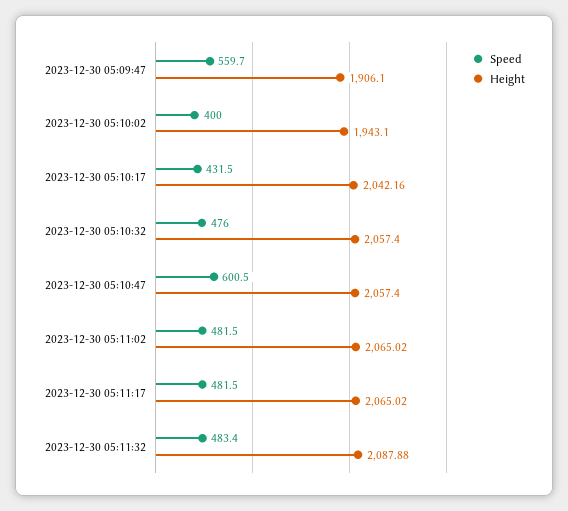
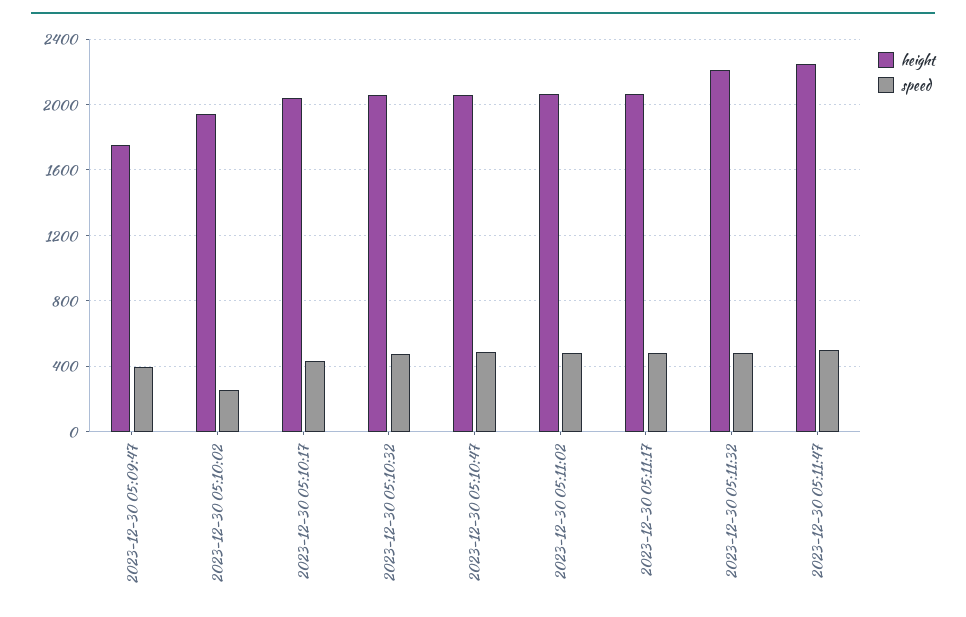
Speed, 2023-12-30 05:09:47: 559.7 -> 400
Height, 2023-12-30 05:09:47: 1906.1 -> 1750
Speed, 2023-12-30 05:10:02: 400 -> 250
Speed, 2023-12-30 05:10:47: 600.5 -> 500
Height, 2023-12-30 05:11:32: 2087.88 -> 2200
Height, 2023-12-30 05:11:47: none -> 2250
Speed, 2023-12-30 05:11:47: none -> 500

